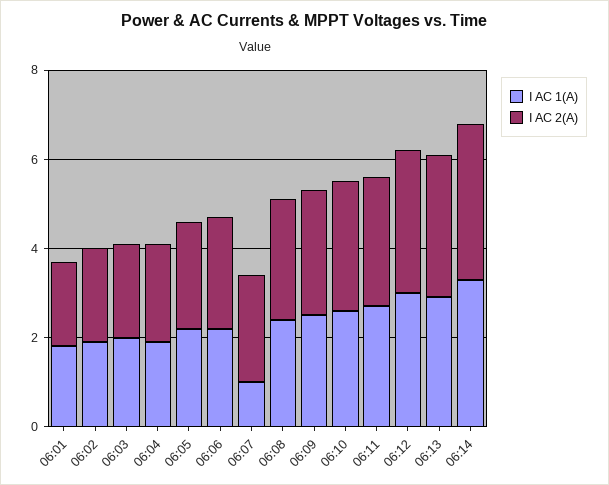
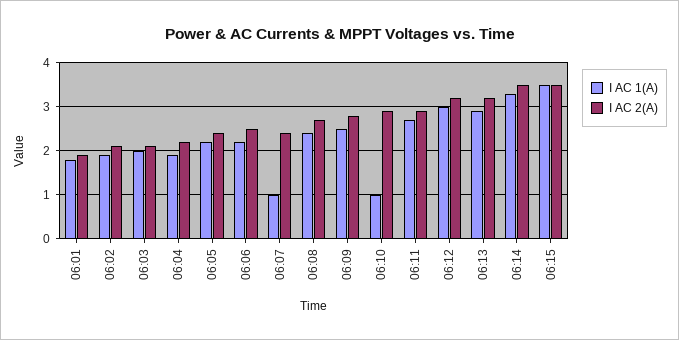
I AC 1(A), 06:10: 2.5 -> 1
I AC 1(A), 06:15: none -> 3.5
I AC 2(A), 06:15: none -> 3.5

